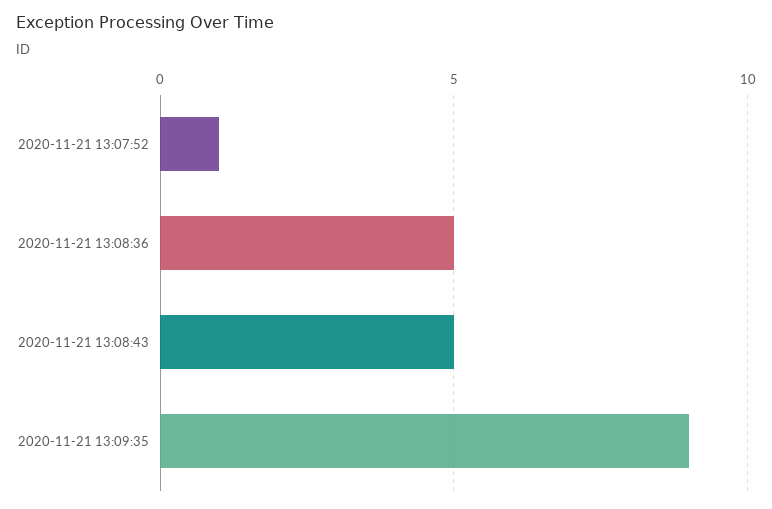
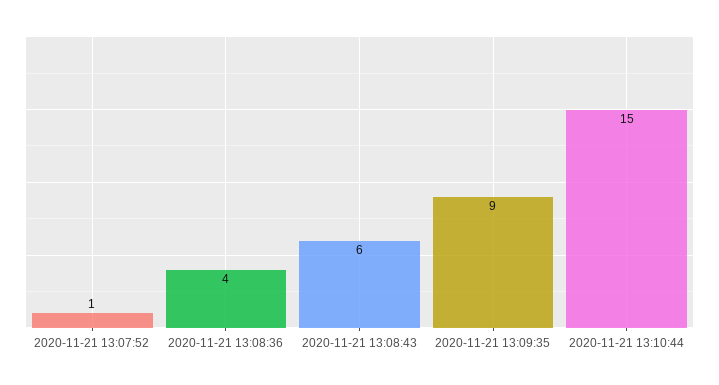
2020-11-21 13:08:36: 5 -> 4
2020-11-21 13:08:43: 5 -> 6
2020-11-21 13:10:44: none -> 15

